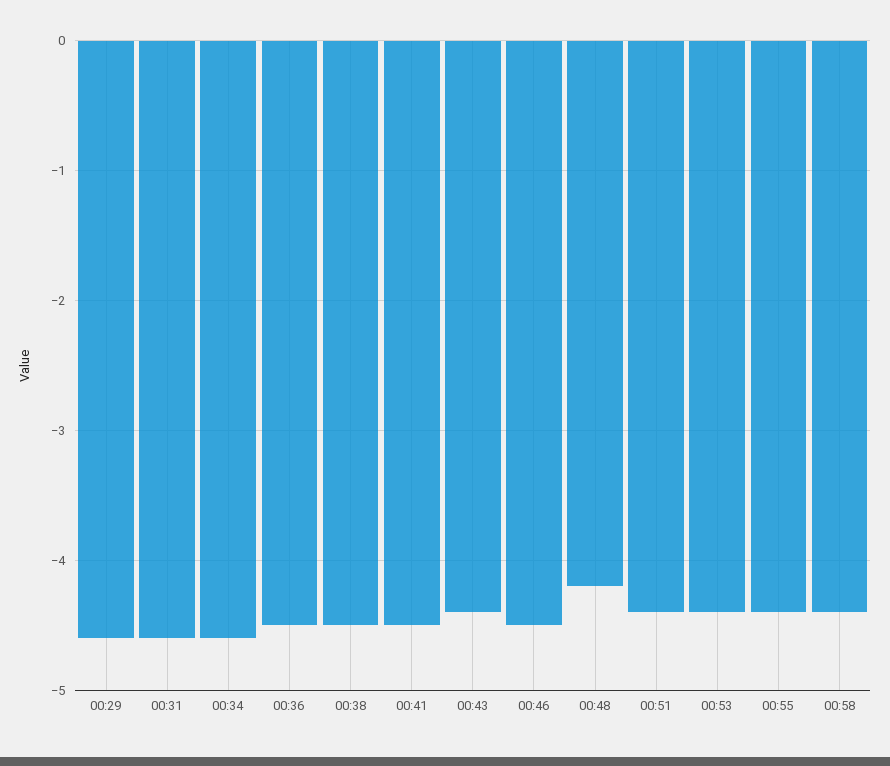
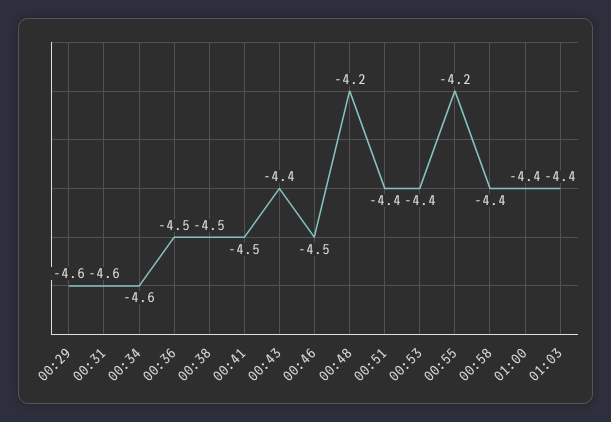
00:55: -4.4 -> -4.2
01:00: none -> -4.4
01:03: none -> -4.4

